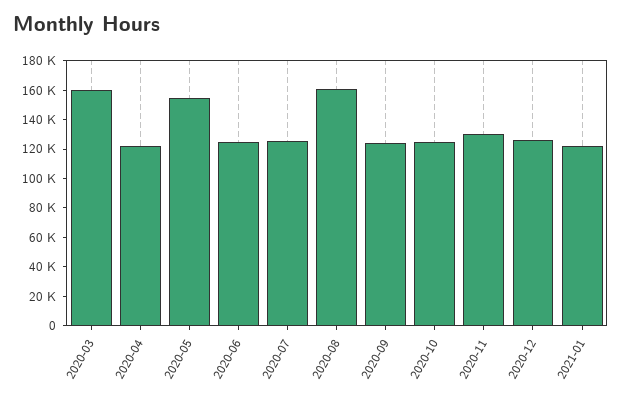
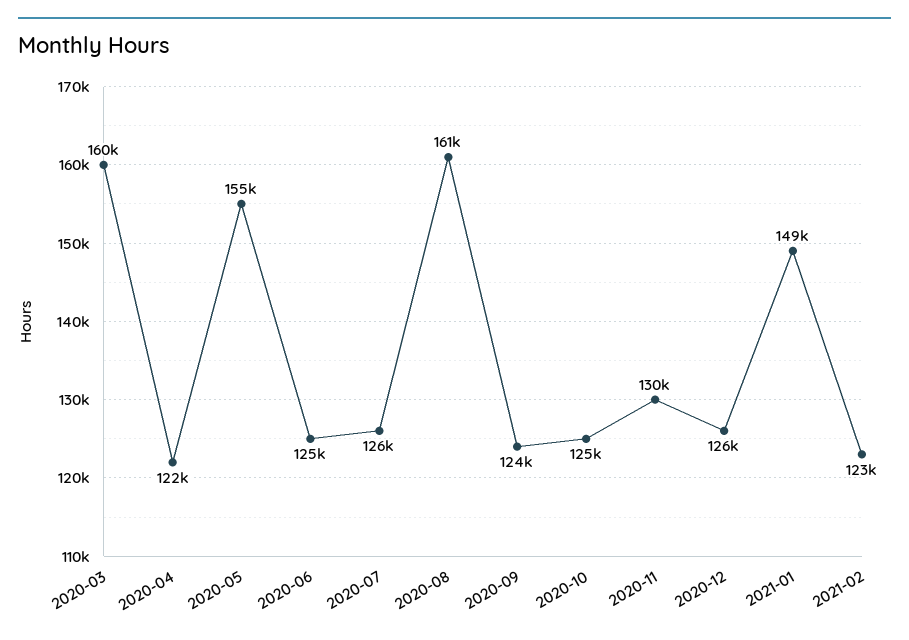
2021-01: 120000 -> 149000
2021-02: none -> 123000

